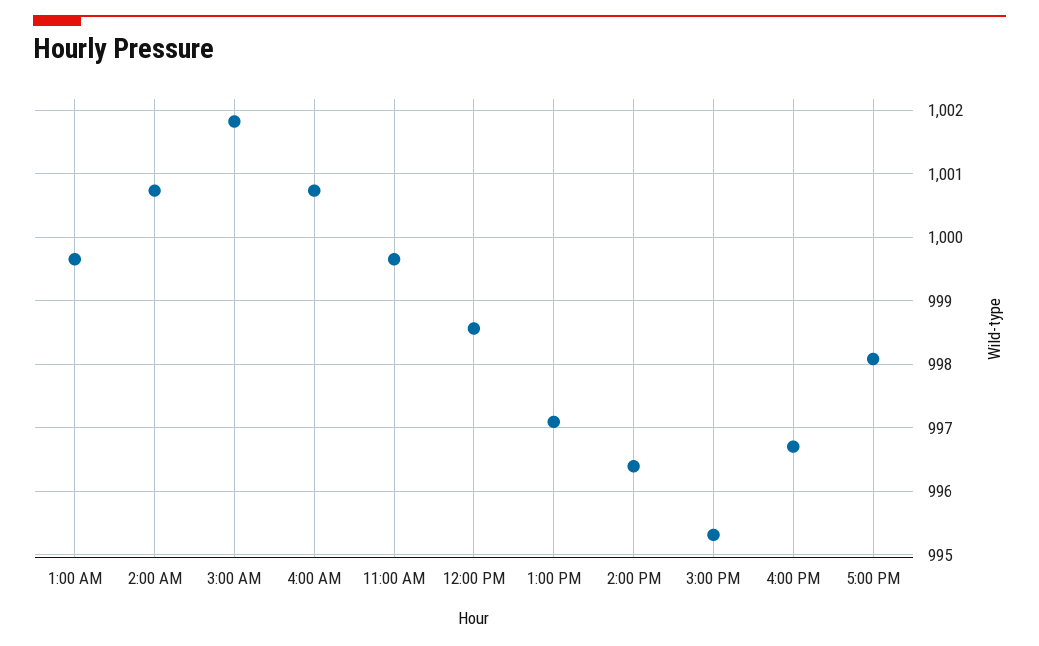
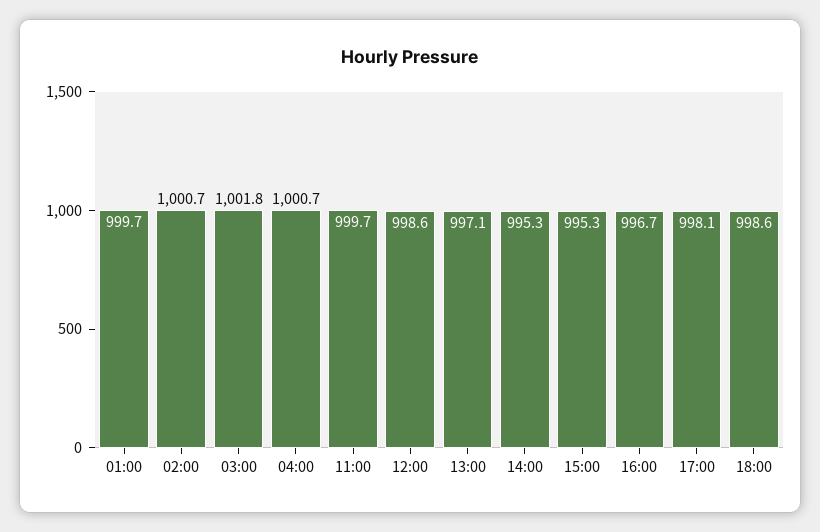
2:00 PM: 996.4 -> 995.3
18:00: none -> 998.6

